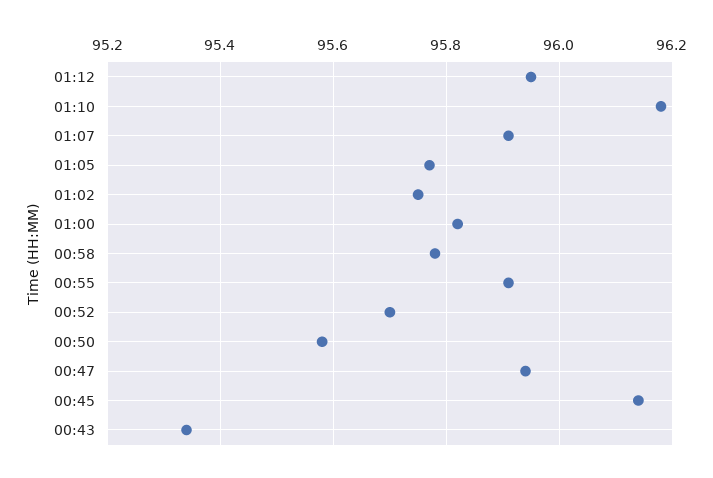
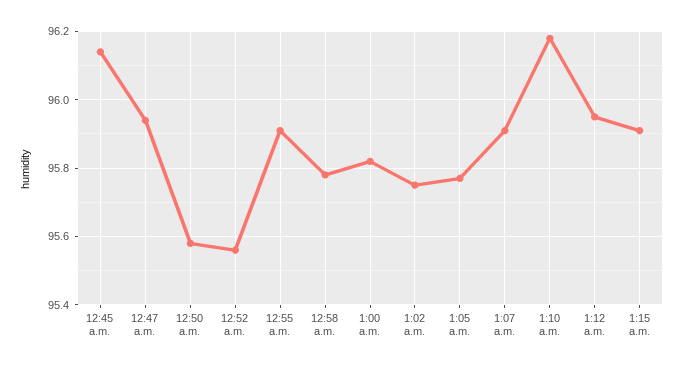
00:52: 95.7 -> 95.55
00:43: 95.35 -> none
1:15 a.m.: none -> 95.9

